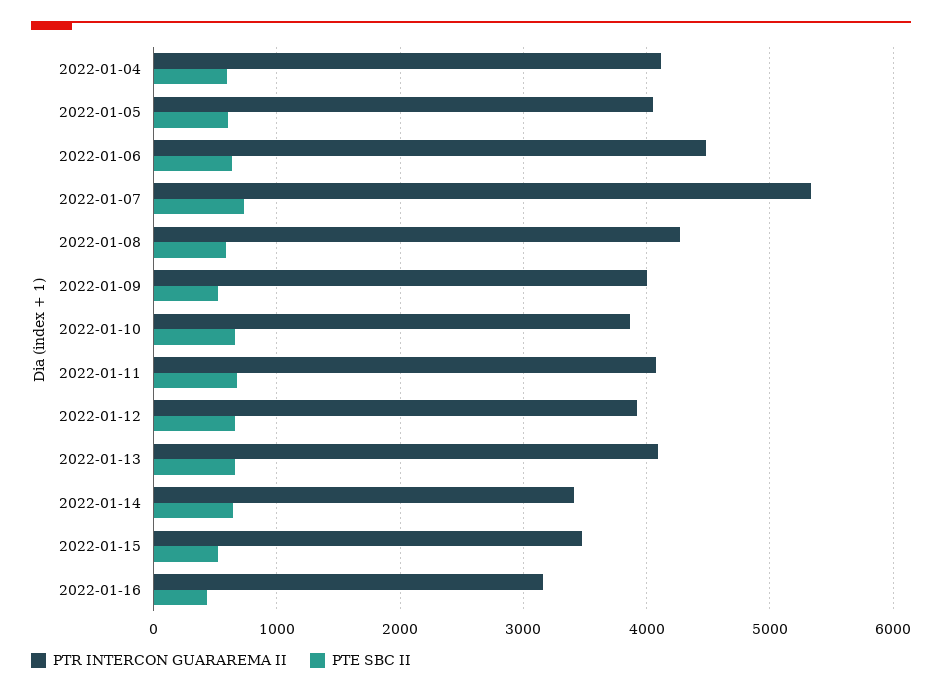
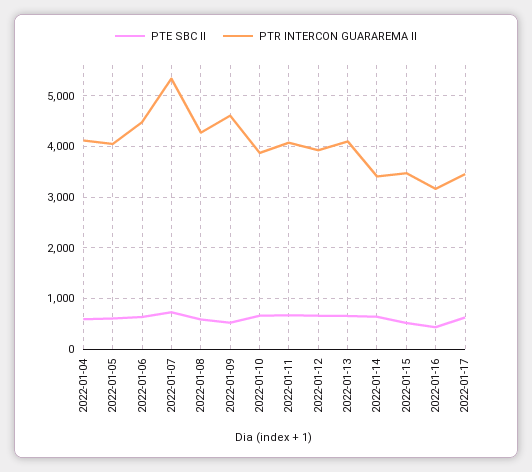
PTR INTERCON GUARAREMA II, 2022-01-09: 4000 -> 4600
PTE SBC II, 2022-01-17: none -> 600
PTR INTERCON GUARAREMA II, 2022-01-17: none -> 3400

